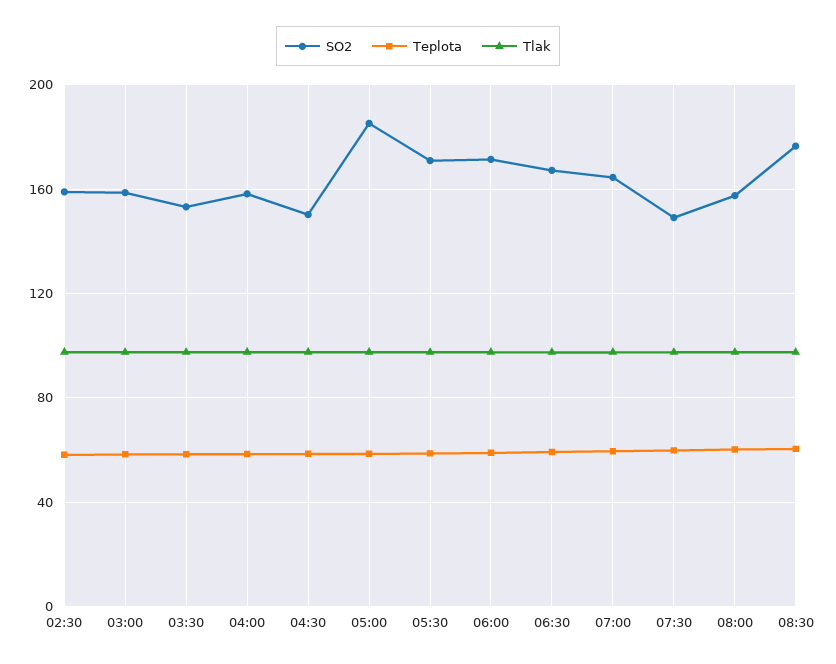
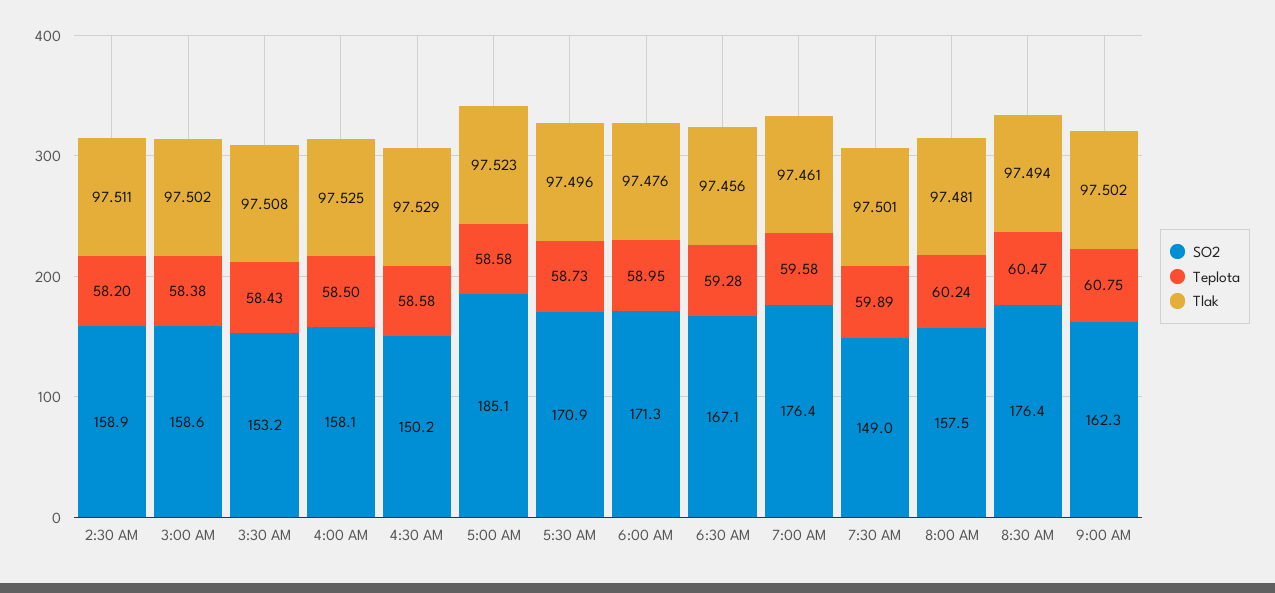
SO2, 07:00: 165 -> 176.4
SO2, 9:00 AM: none -> 162.3
Teplota, 9:00 AM: none -> 60.75
Tlak, 9:00 AM: none -> 97.502

